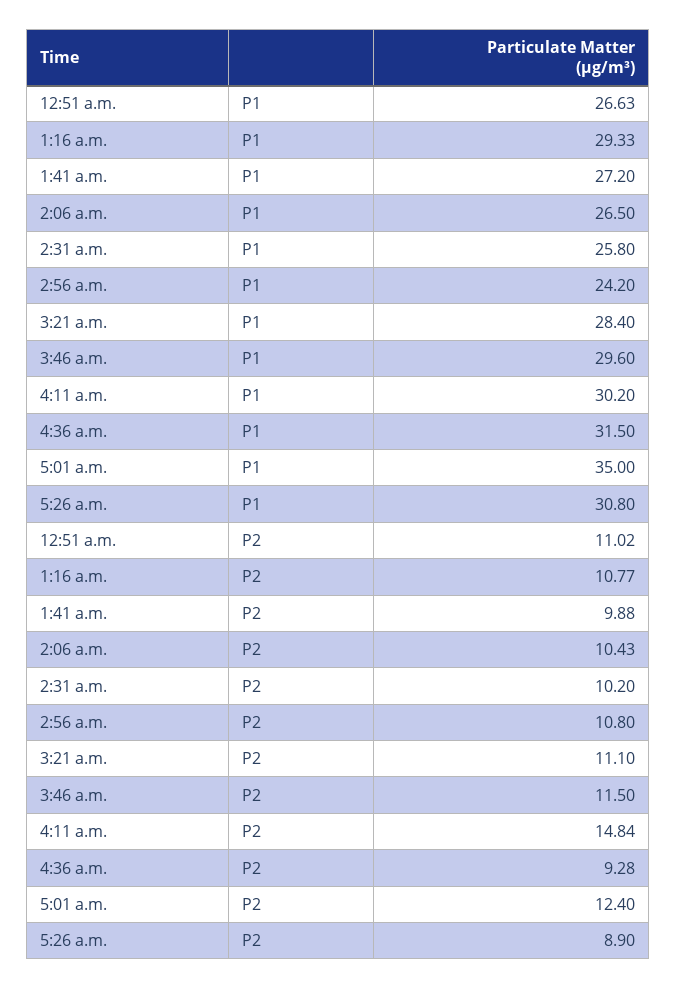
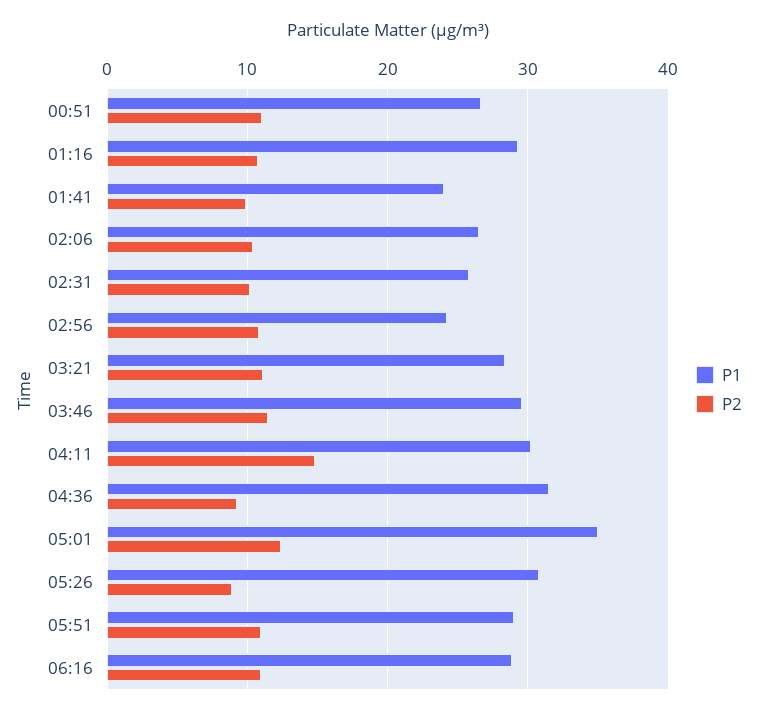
P1, 1:41 a.m.: 27.2 -> 24
P1, 05:51: none -> 29
P2, 05:51: none -> 11
P1, 06:16: none -> 29
P2, 06:16: none -> 11

